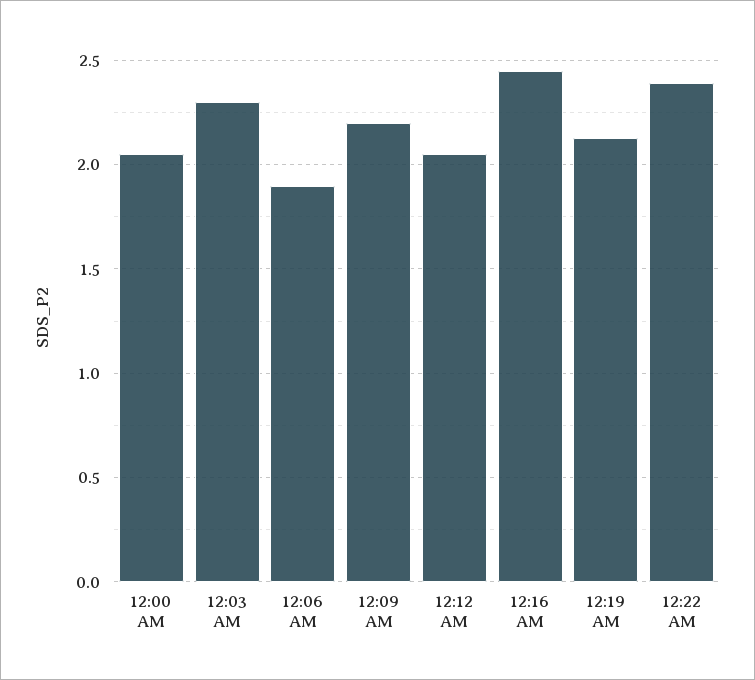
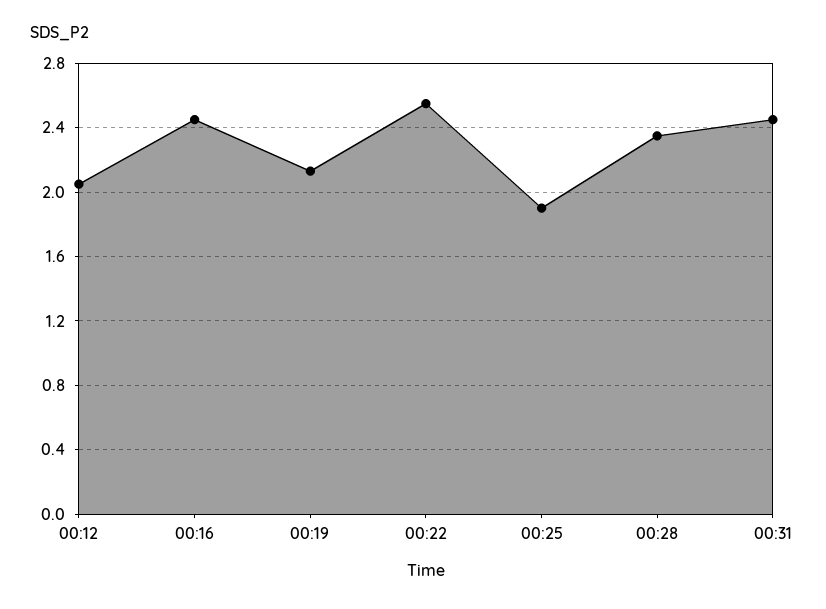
12:00 AM: 2.05 -> none
12:03 AM: 2.3 -> none
12:06 AM: 1.9 -> none
12:09 AM: 2.2 -> none
12:22 AM: 2.4 -> 2.55
00:25: none -> 1.9
00:28: none -> 2.35
00:31: none -> 2.45

